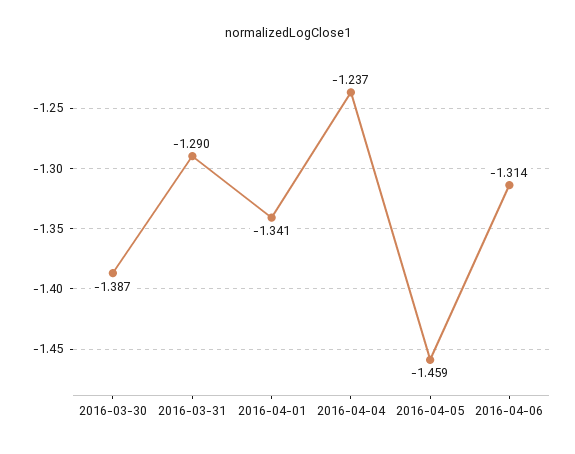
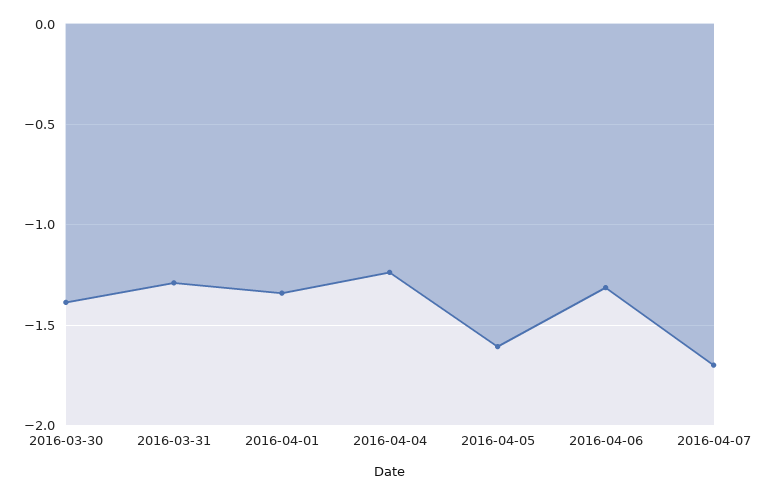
2016-04-05: -1.459 -> -1.6
2016-04-07: none -> -1.7

